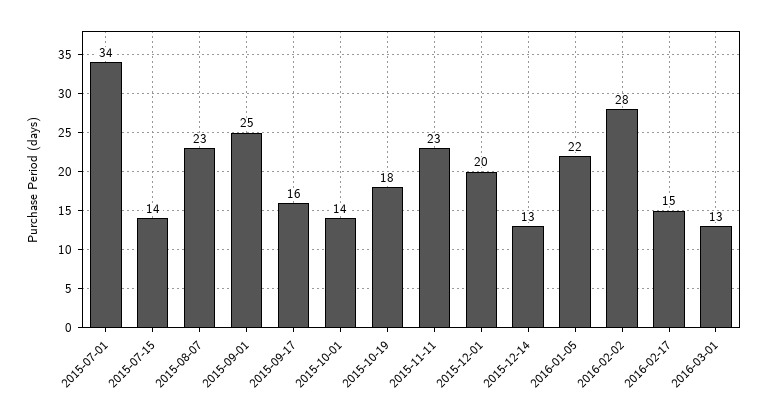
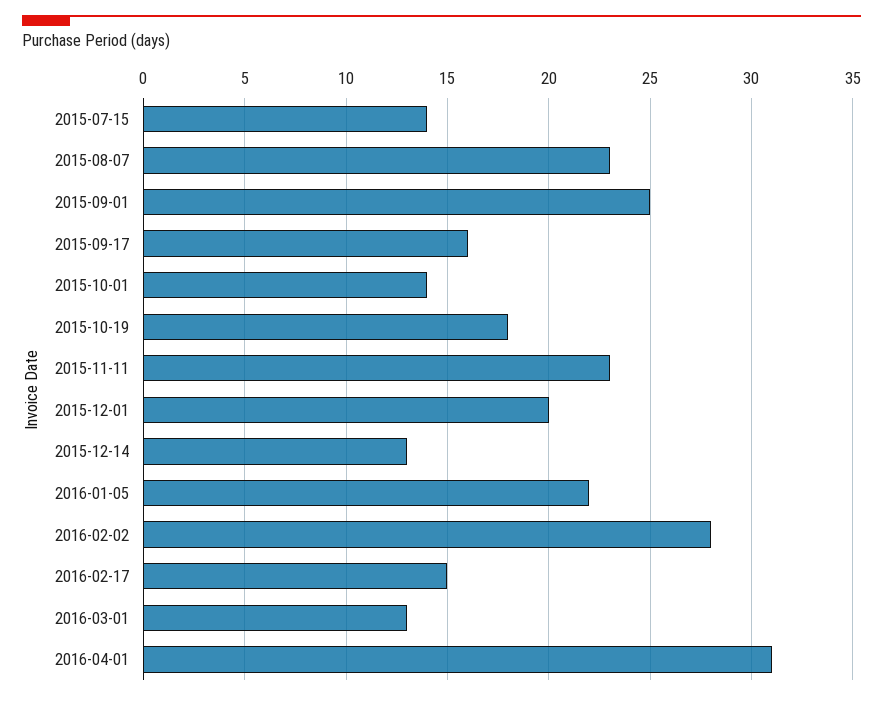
2015-07-01: 34 -> none
2016-04-01: none -> 31

